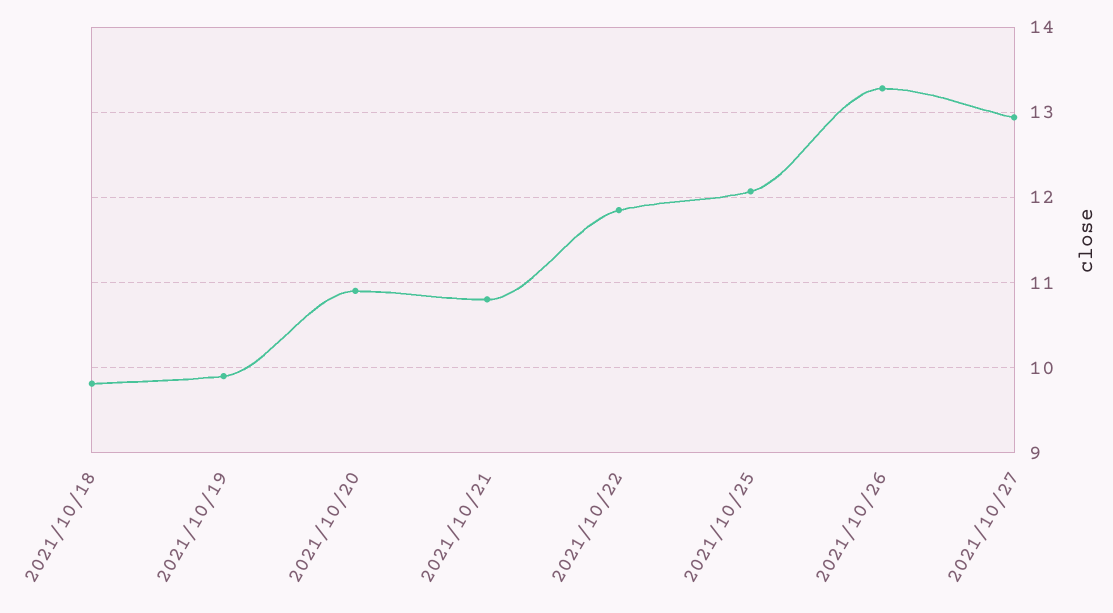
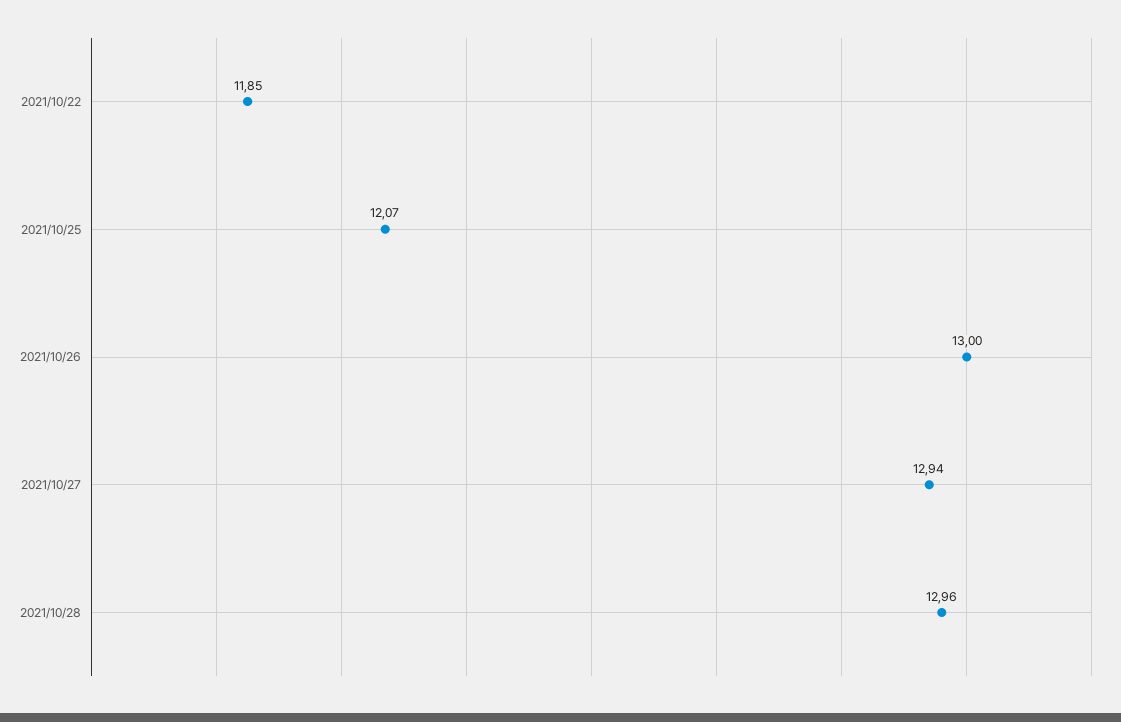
2021/10/18: 9.8 -> none
2021/10/19: 9.9 -> none
2021/10/20: 10.9 -> none
2021/10/21: 10.8 -> none
2021/10/26: 13.3 -> 13
2021/10/28: none -> 12.96

